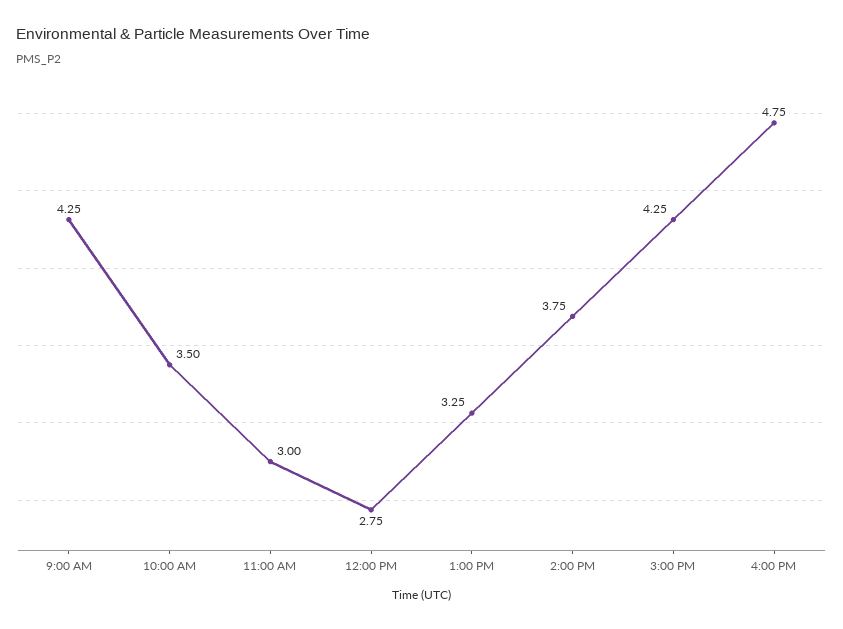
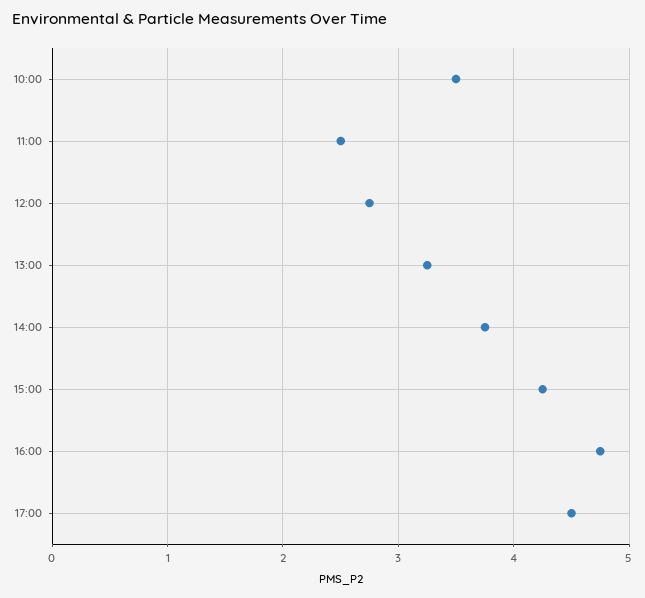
9:00 AM: 4.25 -> none
11:00 AM: 3 -> 2.5
17:00: none -> 4.5

